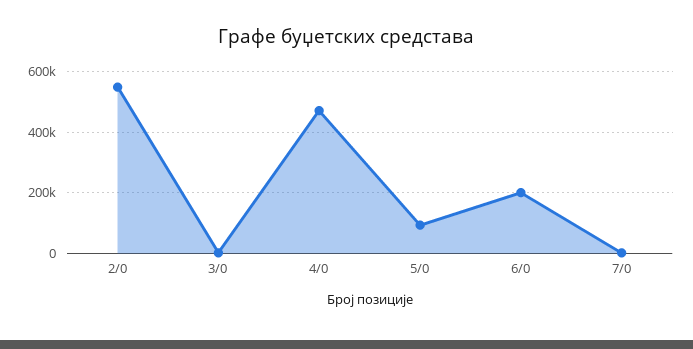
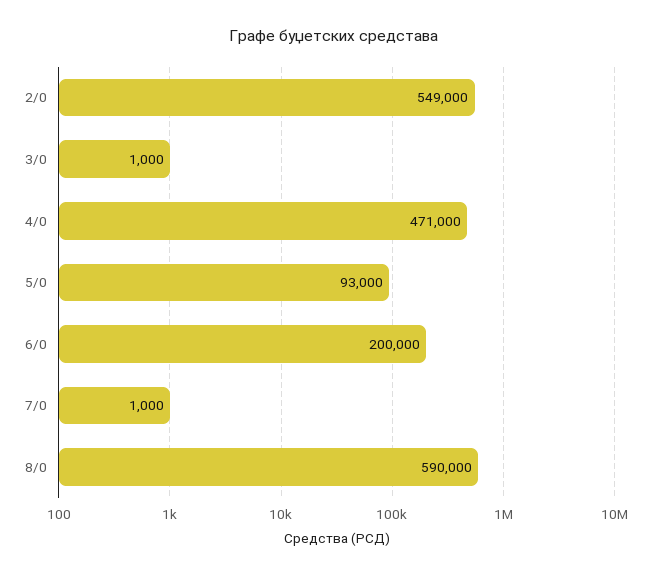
8/0: none -> 590000

